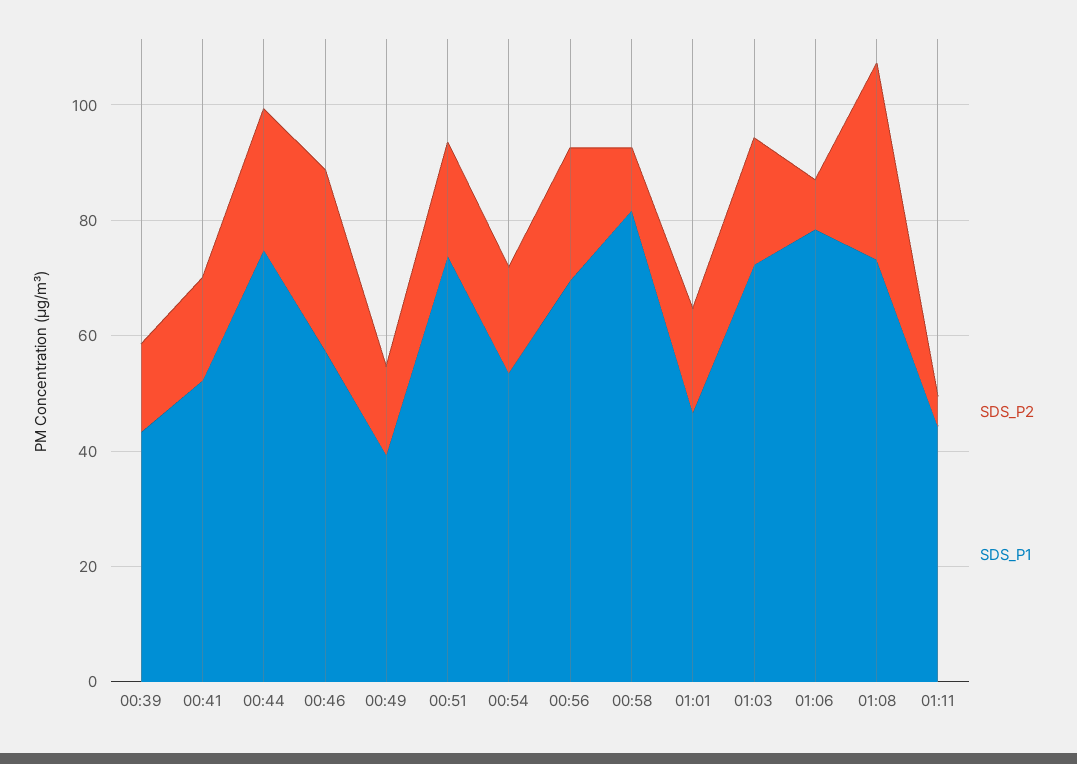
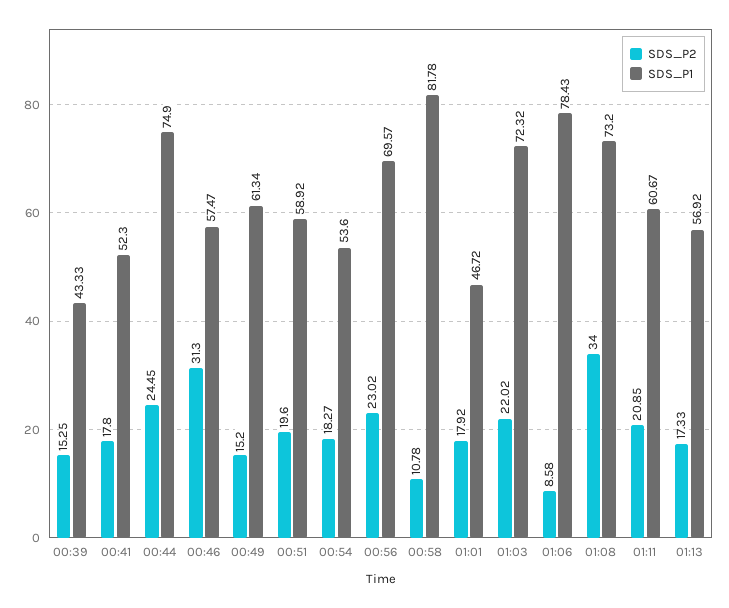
SDS_P1, 00:49: 40 -> 61.34
SDS_P1, 00:51: 75 -> 58.92
SDS_P2, 01:11: 5 -> 20.85
SDS_P1, 01:11: 45 -> 60.67
SDS_P2, 01:13: none -> 17.33
SDS_P1, 01:13: none -> 56.92

